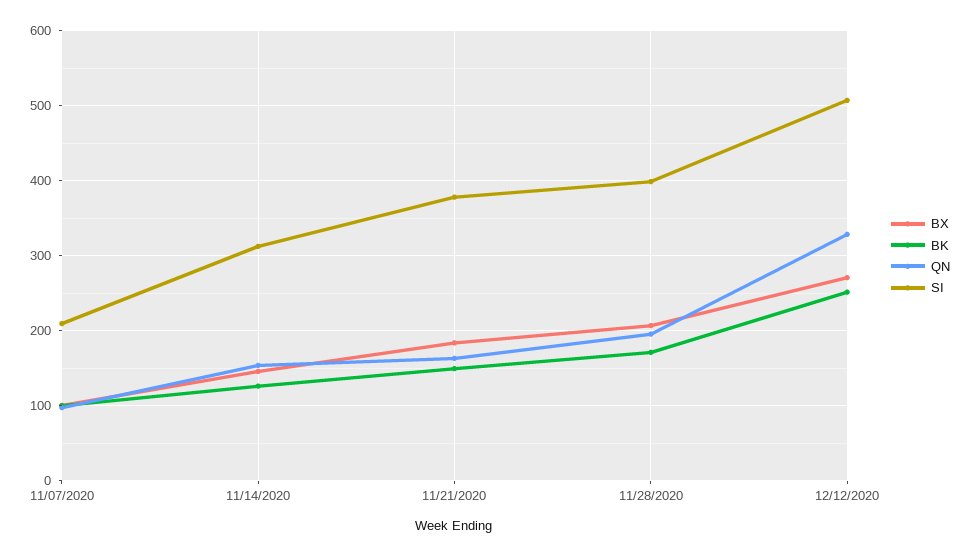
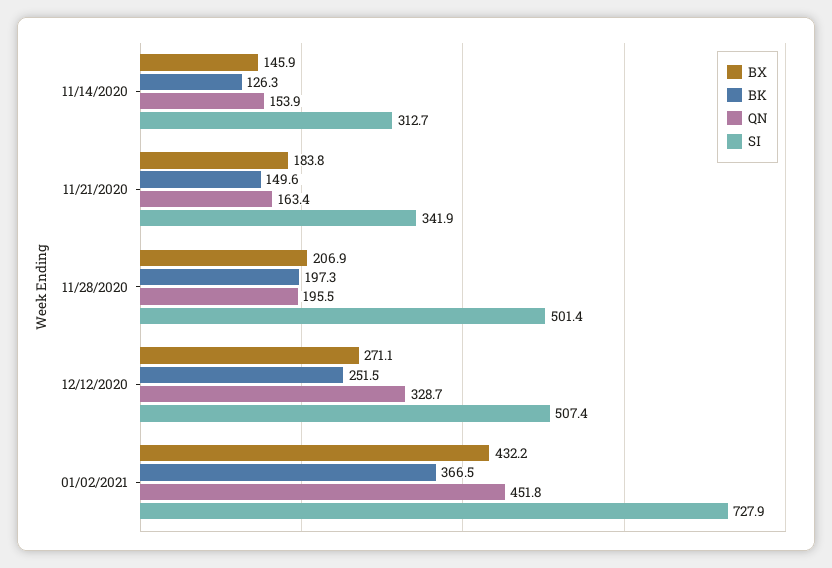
BX, 11/07/2020: 100 -> none
BK, 11/07/2020: 100 -> none
QN, 11/07/2020: 100 -> none
SI, 11/07/2020: 210 -> none
SI, 11/21/2020: 380 -> 341.9
BK, 11/28/2020: 170 -> 197.3
SI, 11/28/2020: 400 -> 501.4
BX, 01/02/2021: none -> 432.2
BK, 01/02/2021: none -> 366.5
QN, 01/02/2021: none -> 451.8
SI, 01/02/2021: none -> 727.9

